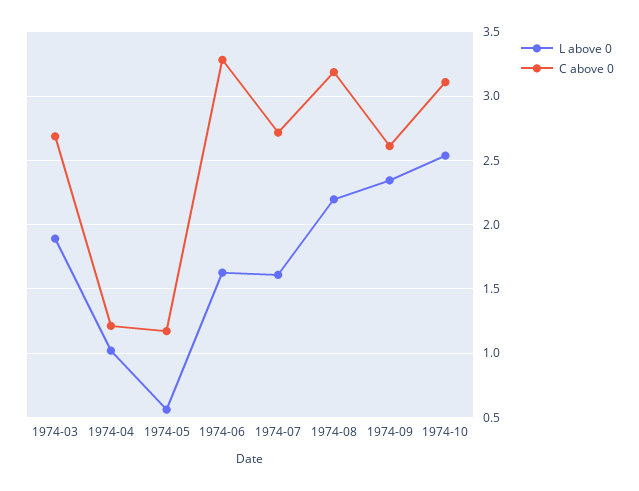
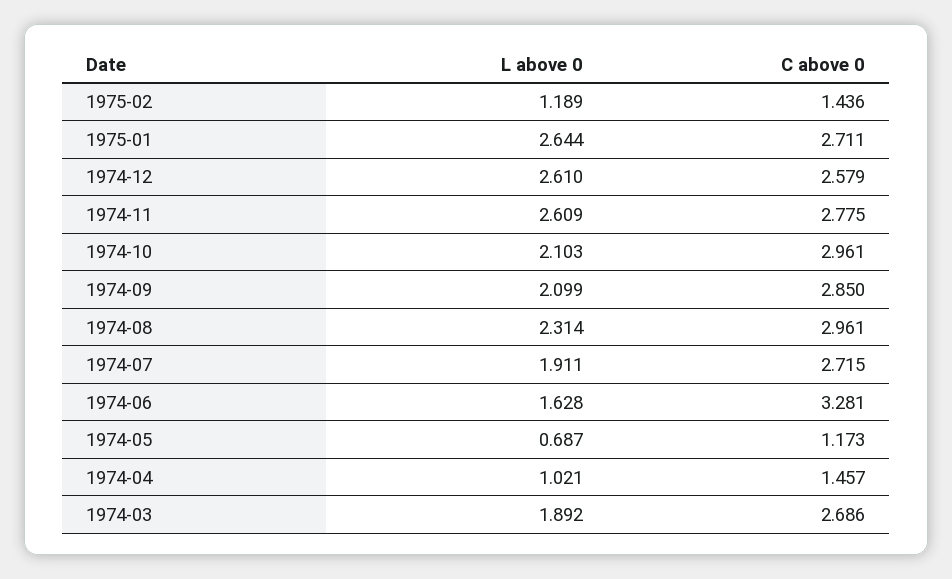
C above 0, 1974-04: 1.2 -> 1.457
L above 0, 1974-05: 0.55 -> 0.687
L above 0, 1974-07: 1.6 -> 1.911
L above 0, 1974-08: 2.2 -> 2.314
C above 0, 1974-08: 3.2 -> 2.961
L above 0, 1974-09: 2.35 -> 2.099
C above 0, 1974-09: 2.6 -> 2.85
L above 0, 1974-10: 2.55 -> 2.103
C above 0, 1974-10: 3.1 -> 2.961
L above 0, 1975-02: none -> 1.189
C above 0, 1975-02: none -> 1.436
L above 0, 1975-01: none -> 2.644
C above 0, 1975-01: none -> 2.711
L above 0, 1974-12: none -> 2.61
C above 0, 1974-12: none -> 2.579
L above 0, 1974-11: none -> 2.609
C above 0, 1974-11: none -> 2.775

